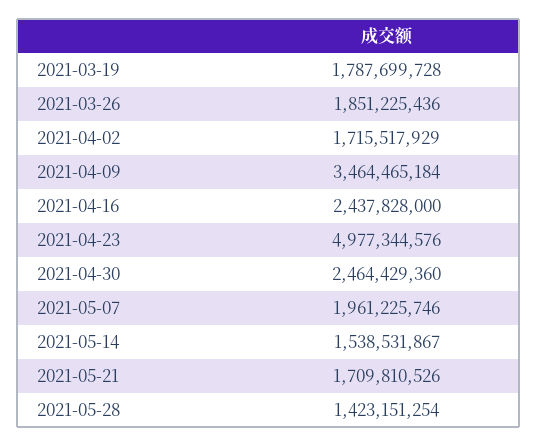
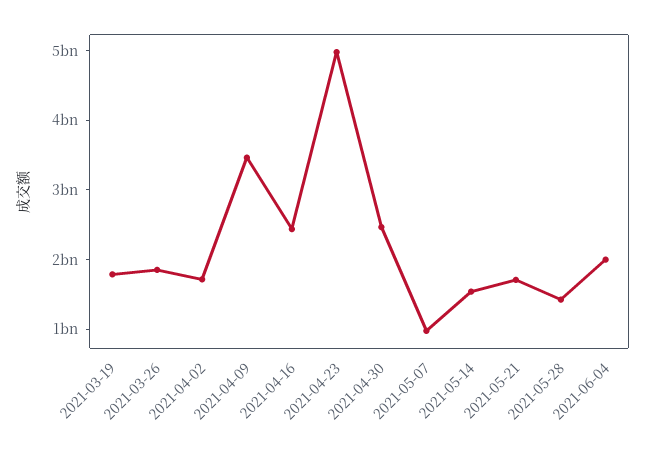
2021-05-07: 1961225746 -> 1000000000
2021-06-04: none -> 2000000000

